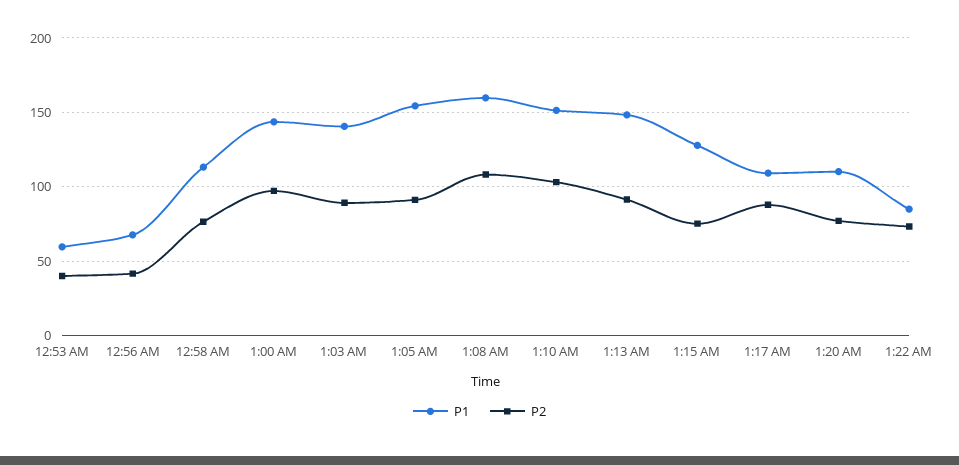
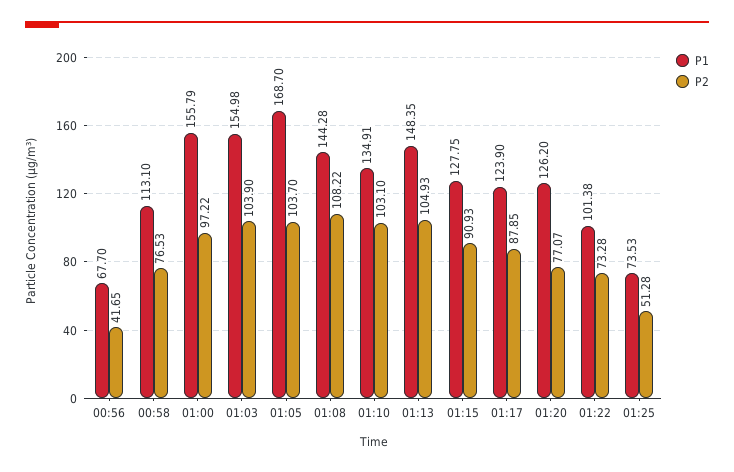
P1, 12:53 AM: 60 -> none
P2, 12:53 AM: 40 -> none
P1, 1:00 AM: 145 -> 155.79
P1, 1:03 AM: 140 -> 154.98
P2, 1:03 AM: 90 -> 103.9
P1, 1:05 AM: 155 -> 168.7
P2, 1:05 AM: 90 -> 103.7
P1, 1:08 AM: 160 -> 144.28
P1, 1:10 AM: 150 -> 134.91
P2, 1:13 AM: 90 -> 104.93
P2, 1:15 AM: 75 -> 90.93
P1, 1:17 AM: 110 -> 123.9
P1, 1:20 AM: 110 -> 126.2
P1, 1:22 AM: 85 -> 101.38
P1, 01:25: none -> 73.53
P2, 01:25: none -> 51.28

